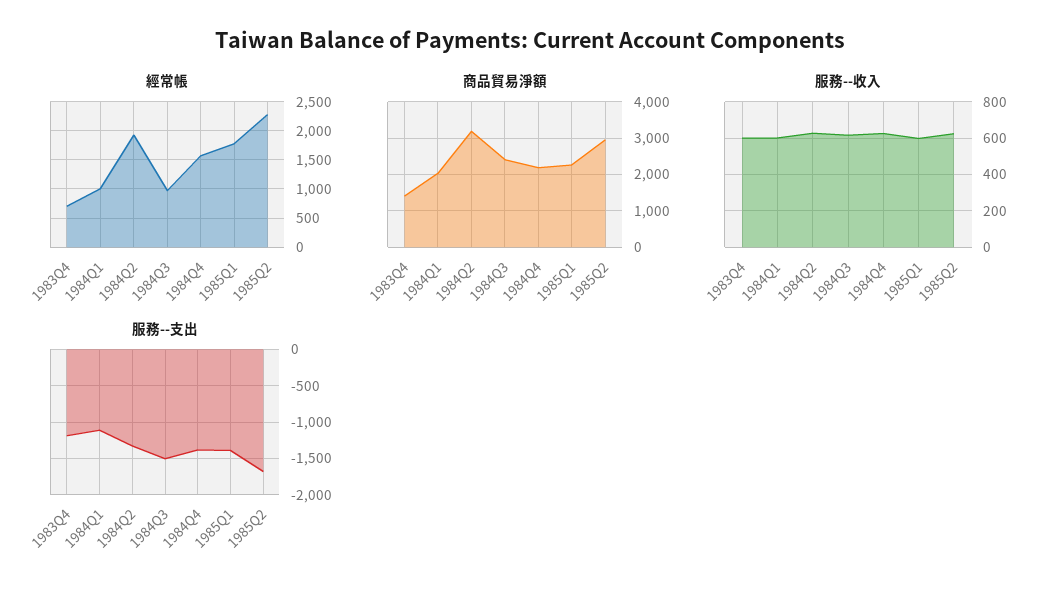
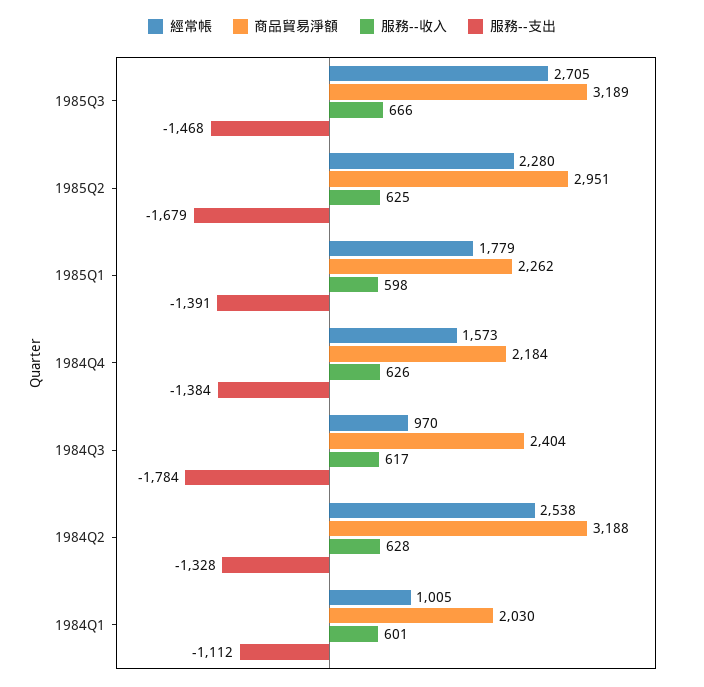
經常帳, 1983Q4: 750 -> none
經常帳, 1984Q2: 2000 -> 2538
商品貿易淨額, 1983Q4: 1400 -> none
服務--收入, 1983Q4: 600 -> none
服務--支出, 1983Q4: -1200 -> none
服務--支出, 1984Q3: -1500 -> -1784
經常帳, 1985Q3: none -> 2705
商品貿易淨額, 1985Q3: none -> 3189
服務--收入, 1985Q3: none -> 666
服務--支出, 1985Q3: none -> -1468

